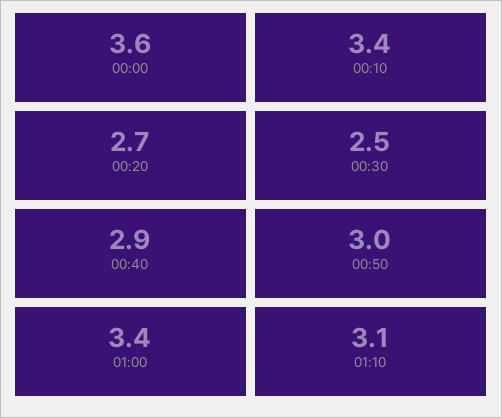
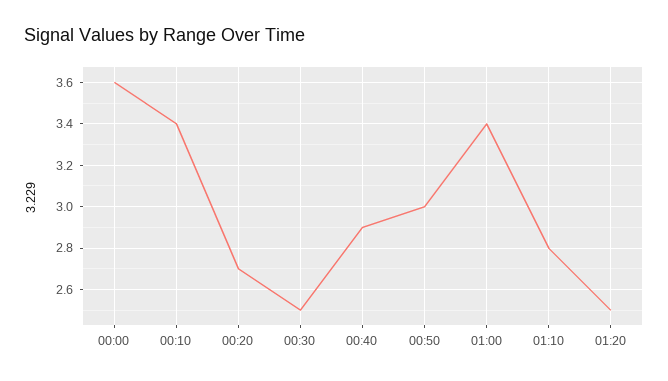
01:10: 3.1 -> 2.8
01:20: none -> 2.5

